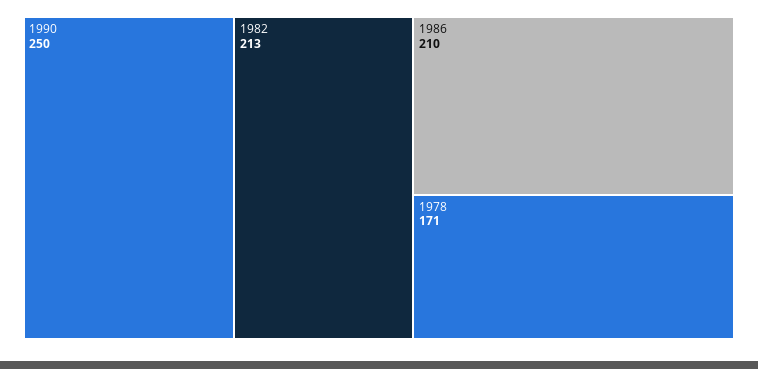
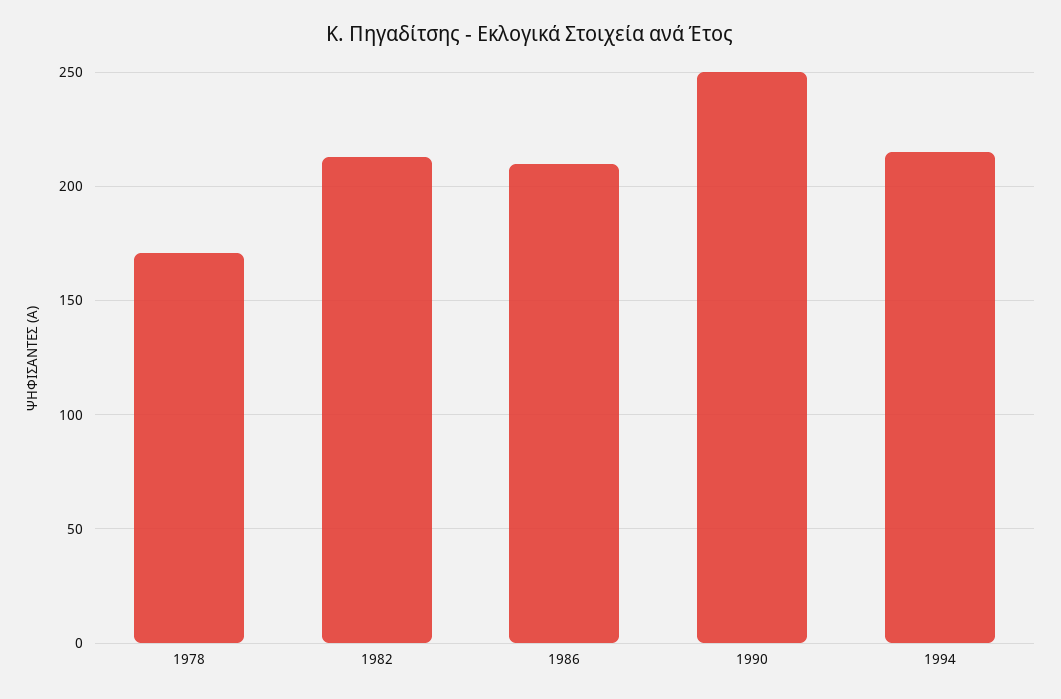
1994: none -> 215

